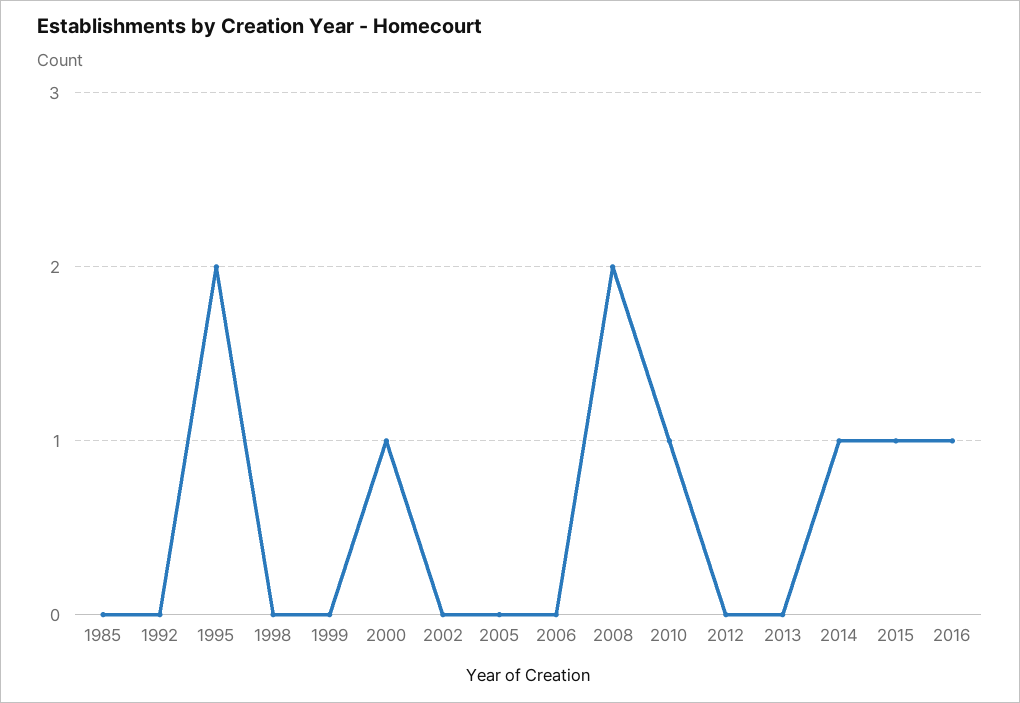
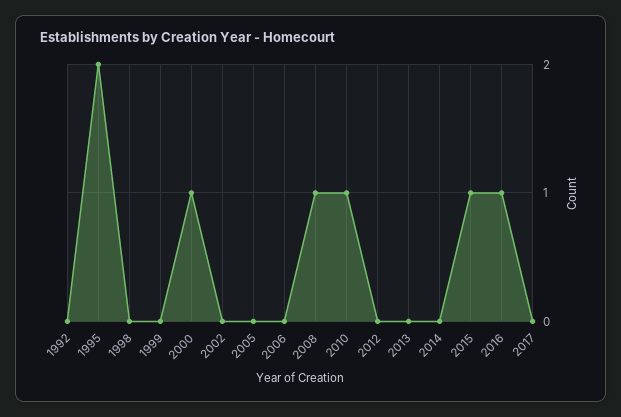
1985: 0 -> none
2008: 2 -> 1
2014: 1 -> 0
2017: none -> 0

